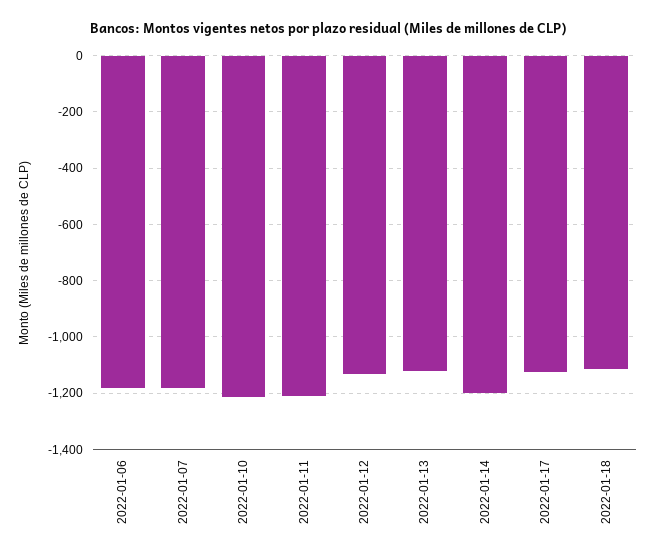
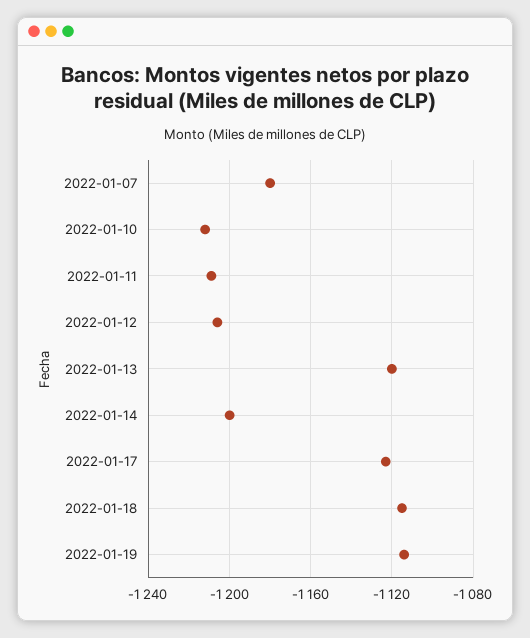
2022-01-06: -1175 -> none
2022-01-12: -1125 -> -1205
2022-01-19: none -> -1115

